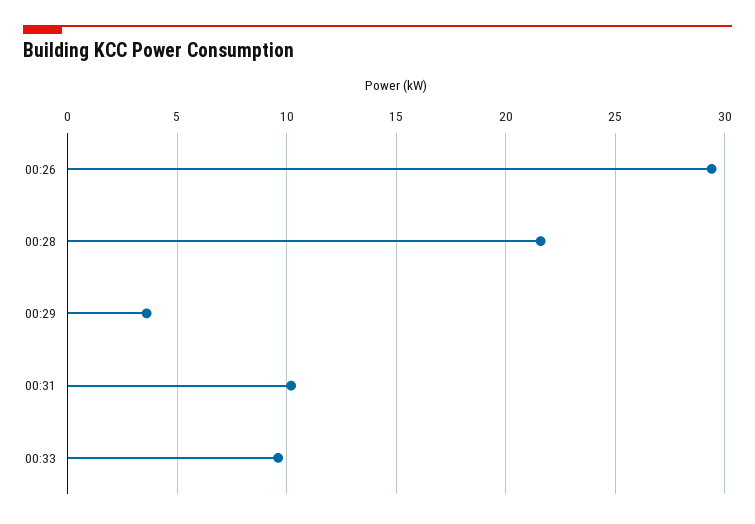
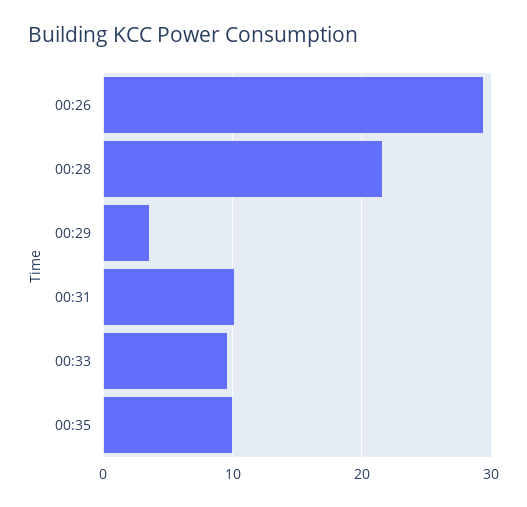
00:35: none -> 10

